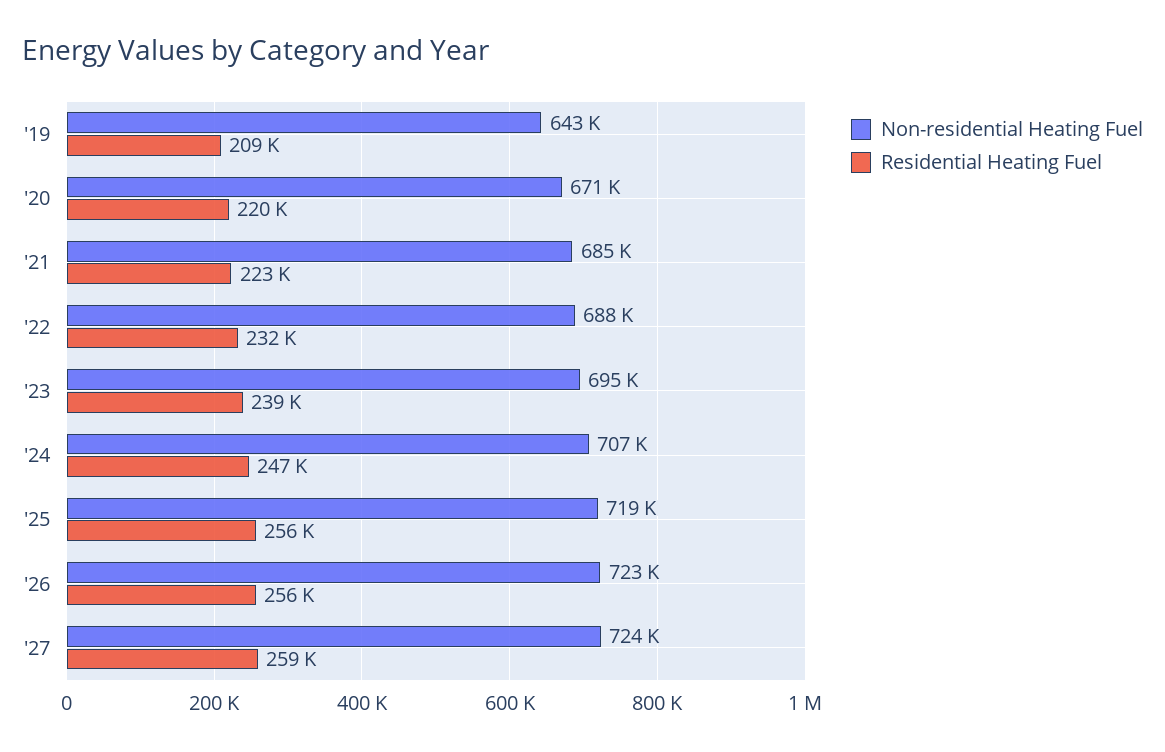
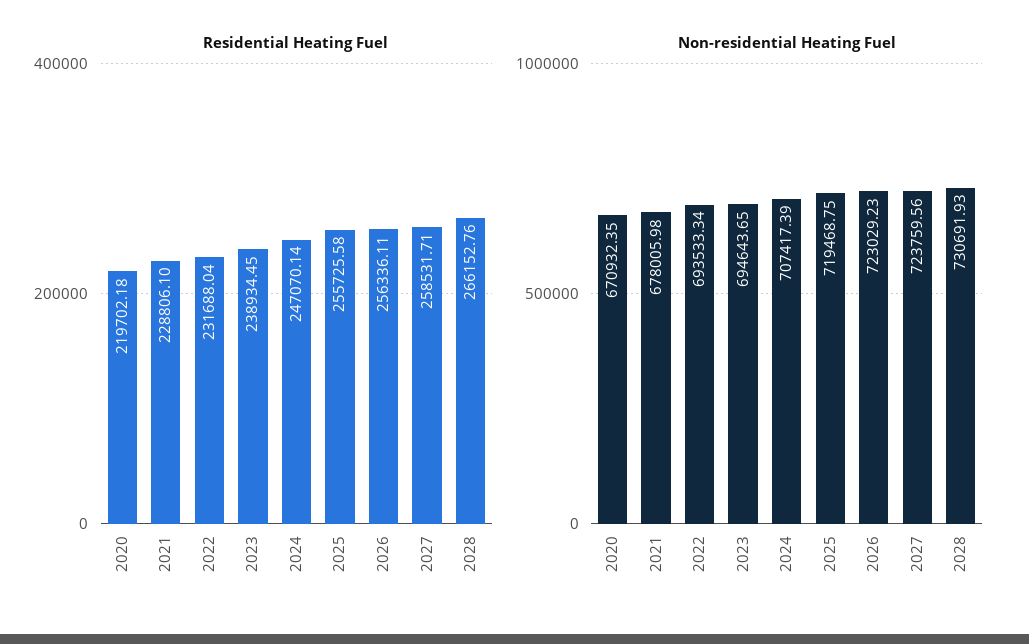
Non-residential Heating Fuel, '19: 643000 -> none
Residential Heating Fuel, '19: 209000 -> none
Non-residential Heating Fuel, '21: 685000 -> 678005.98
Residential Heating Fuel, '21: 223000 -> 228806.1
Non-residential Heating Fuel, '22: 688000 -> 693533.34
Residential Heating Fuel, 2028: none -> 266152.76
Non-residential Heating Fuel, 2028: none -> 730691.93

